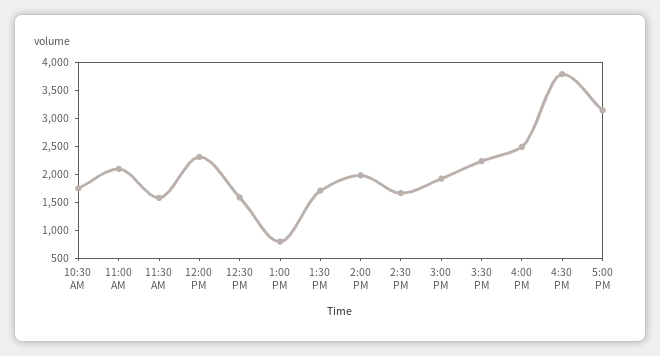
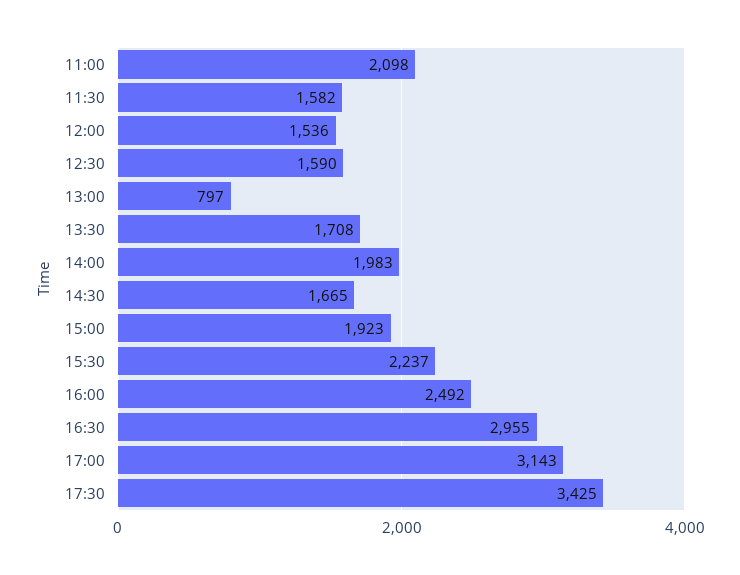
10:30 AM: 1750 -> none
12:00 PM: 2250 -> 1536
4:30 PM: 3750 -> 2955
17:30: none -> 3425

